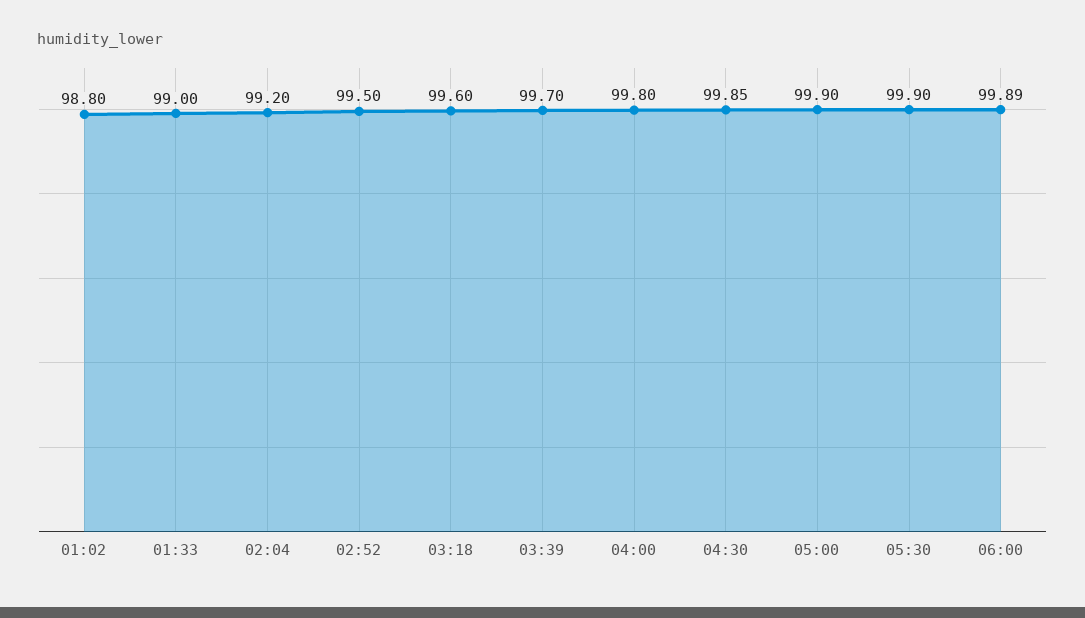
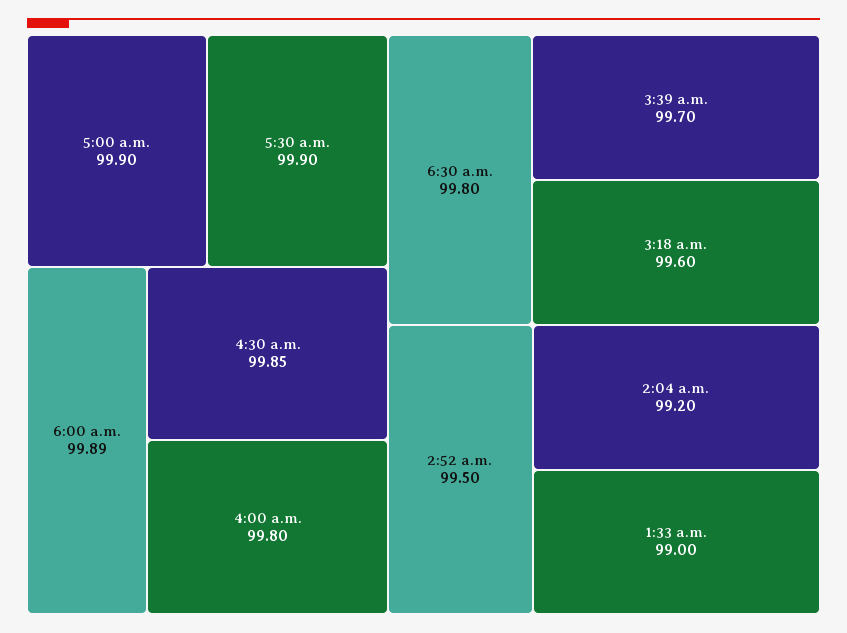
01:02: 98.8 -> none
6:30 a.m.: none -> 99.8

